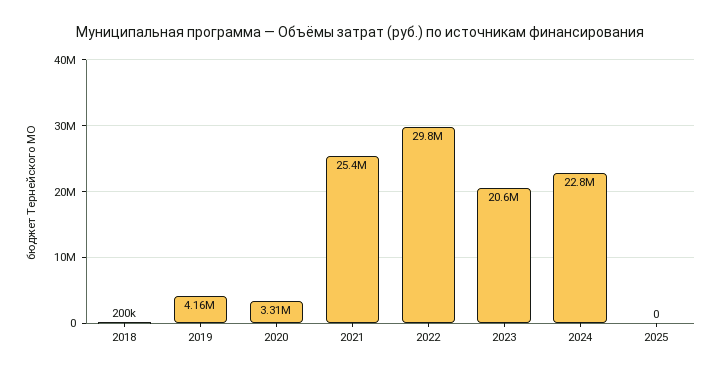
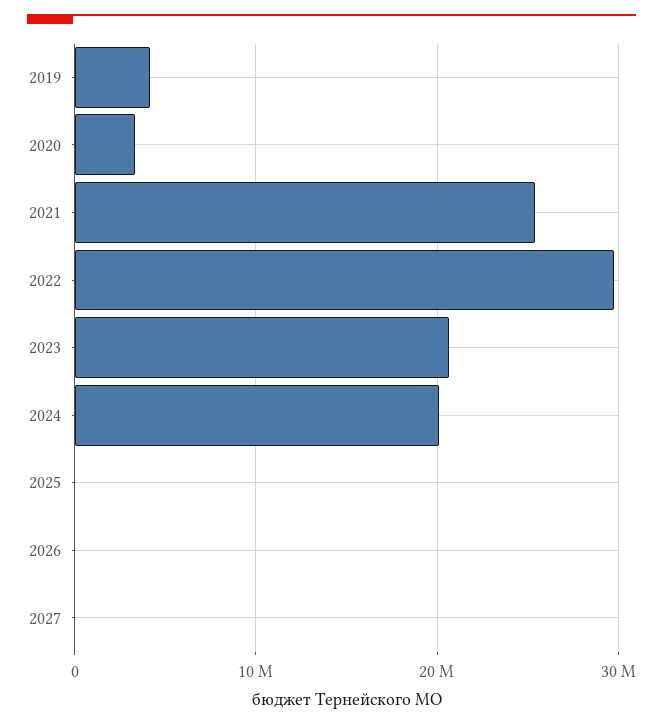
2018: 200000 -> none
2024: 22800000 -> 20000000
2026: none -> 0
2027: none -> 0

